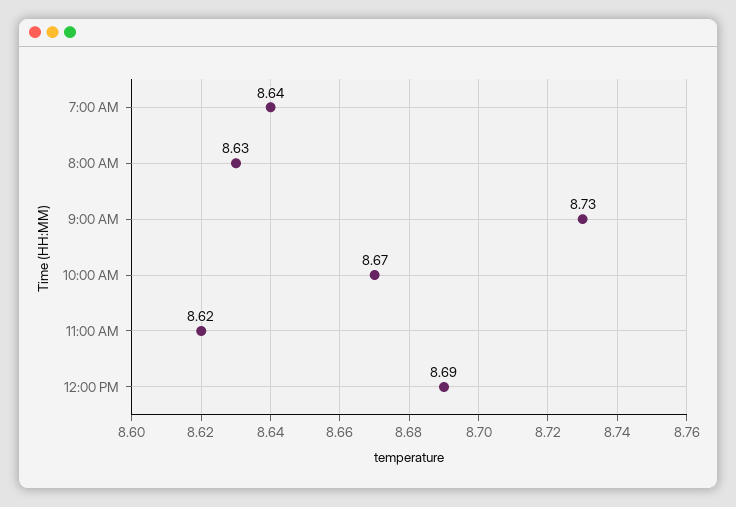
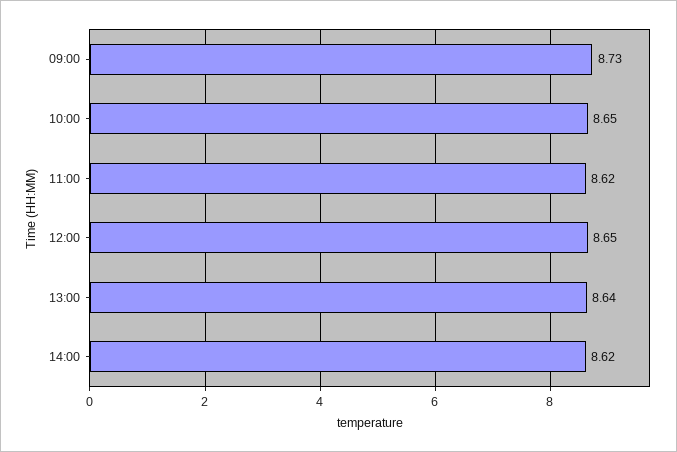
7:00 AM: 8.64 -> none
8:00 AM: 8.63 -> none
10:00 AM: 8.67 -> 8.65
12:00 PM: 8.69 -> 8.65
13:00: none -> 8.64
14:00: none -> 8.62

